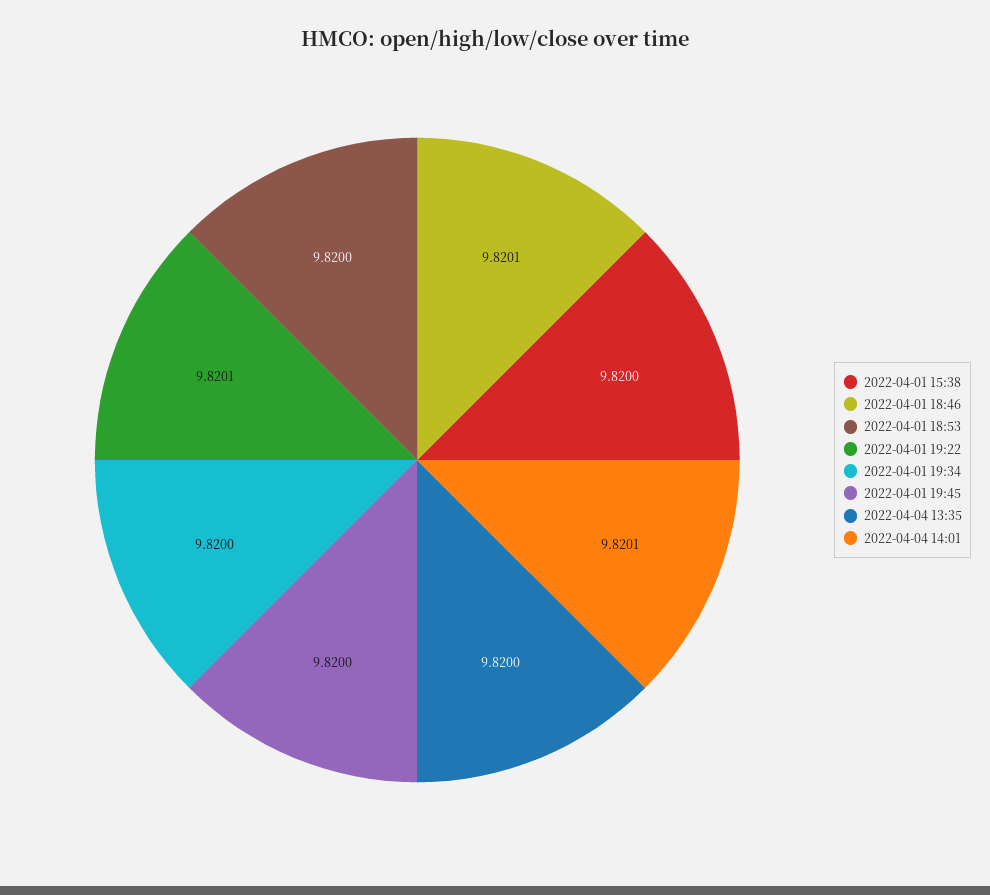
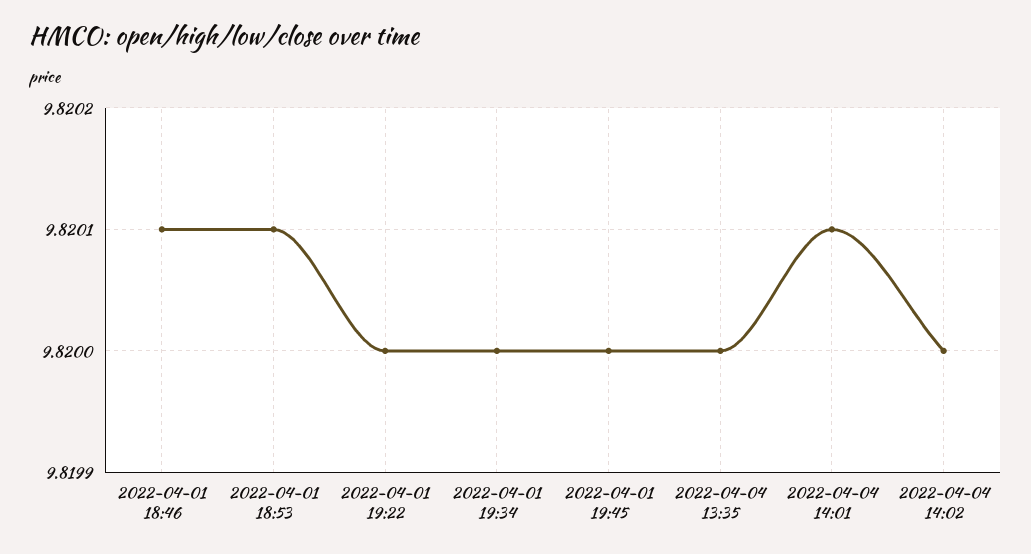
2022-04-01 15:38: 9.82 -> none
2022-04-01 18:53: 9.82 -> 9.8201
2022-04-01 19:22: 9.8201 -> 9.82
2022-04-04 14:02: none -> 9.82

